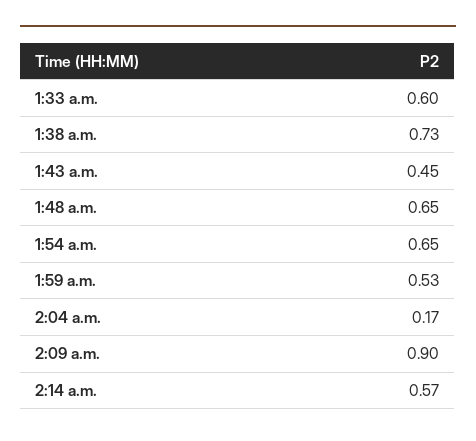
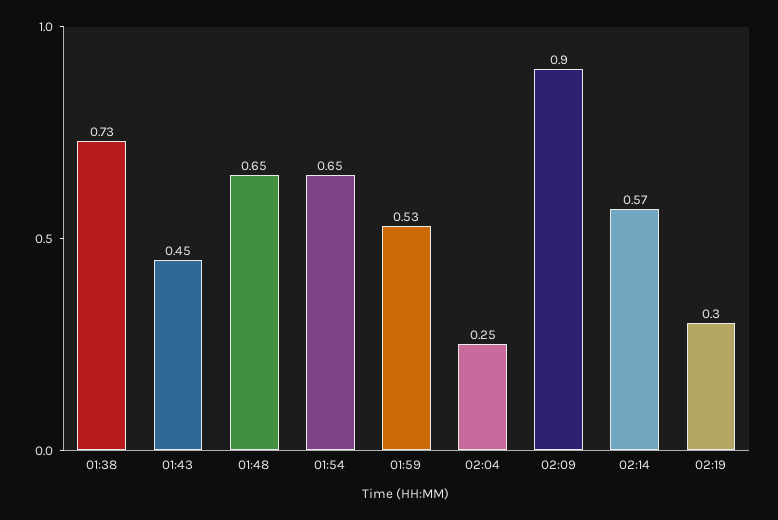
1:33 a.m.: 0.6 -> none
2:04 a.m.: 0.17 -> 0.25
02:19: none -> 0.3

